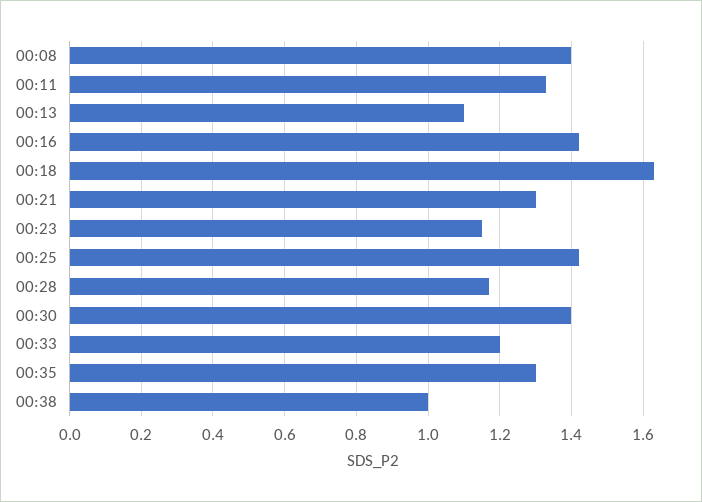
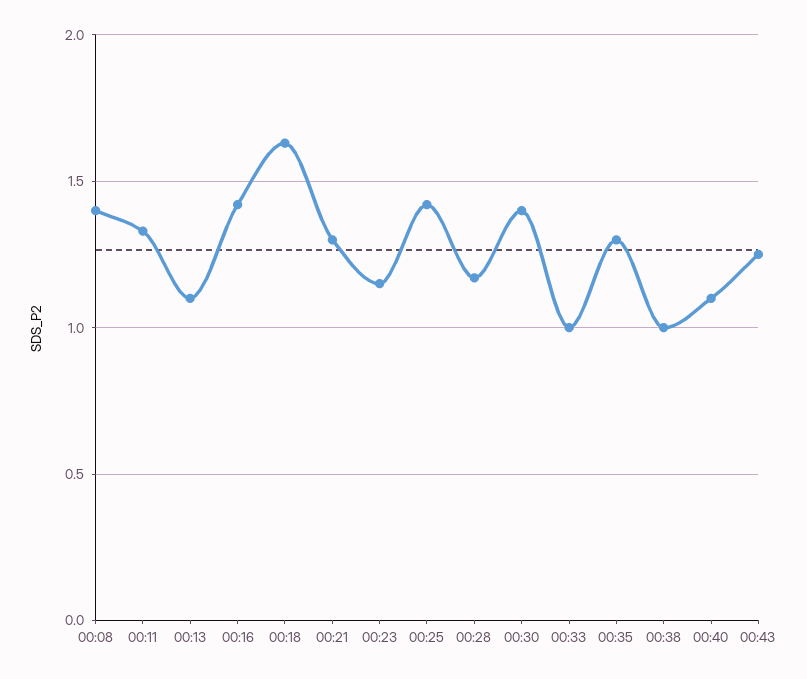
00:33: 1.2 -> 1
00:40: none -> 1.1
00:43: none -> 1.25

